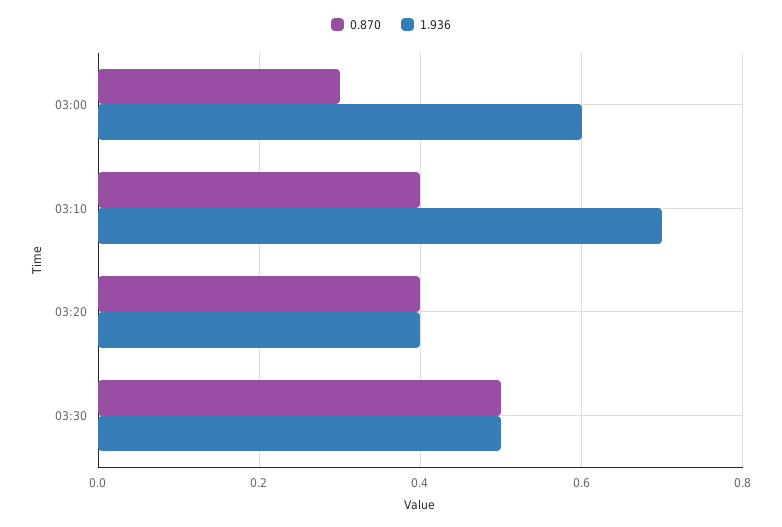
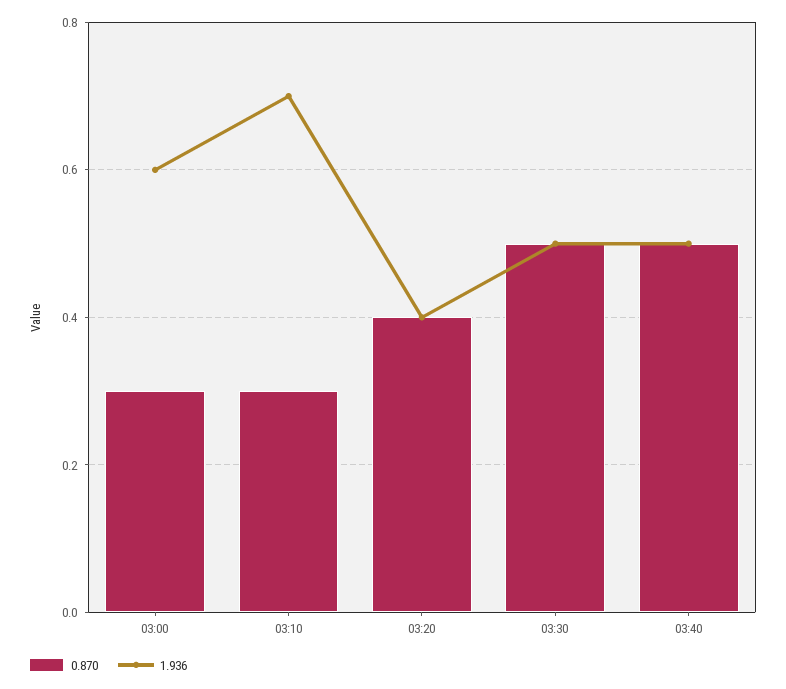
0.870, 03:10: 0.4 -> 0.3
0.870, 03:40: none -> 0.5
1.936, 03:40: none -> 0.5

